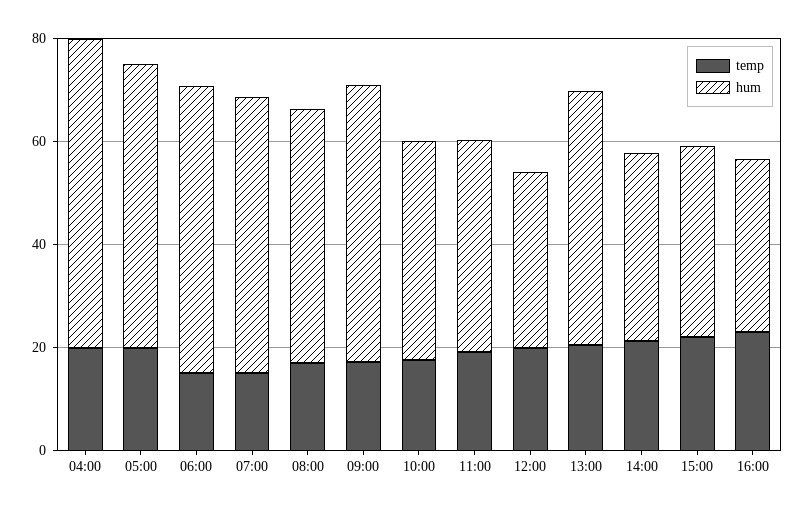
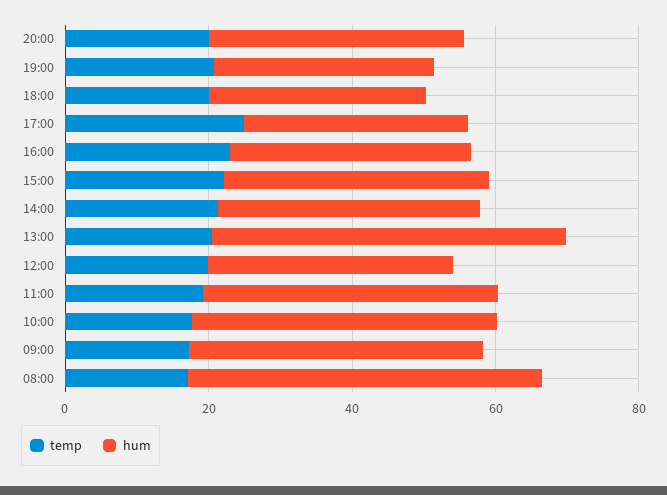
temp, 04:00: 20 -> none
hum, 04:00: 60 -> none
temp, 05:00: 20 -> none
hum, 05:00: 55 -> none
temp, 06:00: 15 -> none
hum, 06:00: 55 -> none
temp, 07:00: 15 -> none
hum, 07:00: 55 -> none
hum, 09:00: 55 -> 40
temp, 20:00: none -> 20
hum, 20:00: none -> 35
temp, 19:00: none -> 20
hum, 19:00: none -> 30
temp, 18:00: none -> 20
hum, 18:00: none -> 30
temp, 17:00: none -> 25
hum, 17:00: none -> 30

